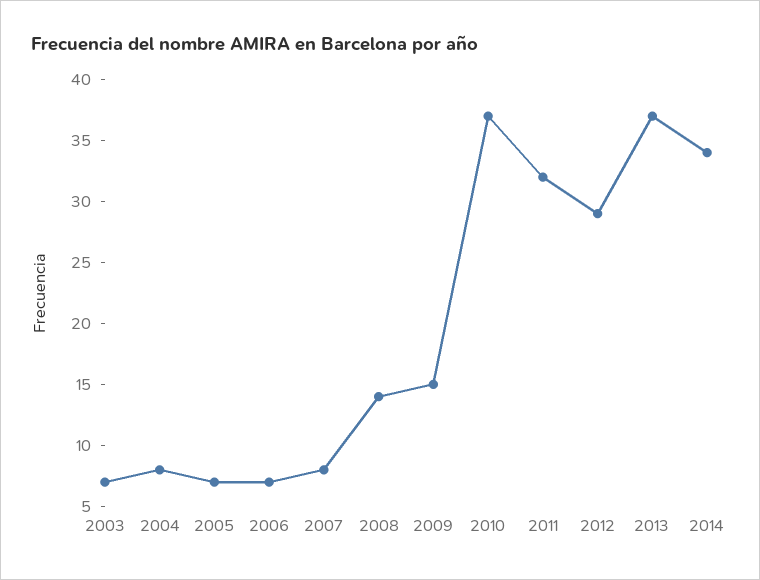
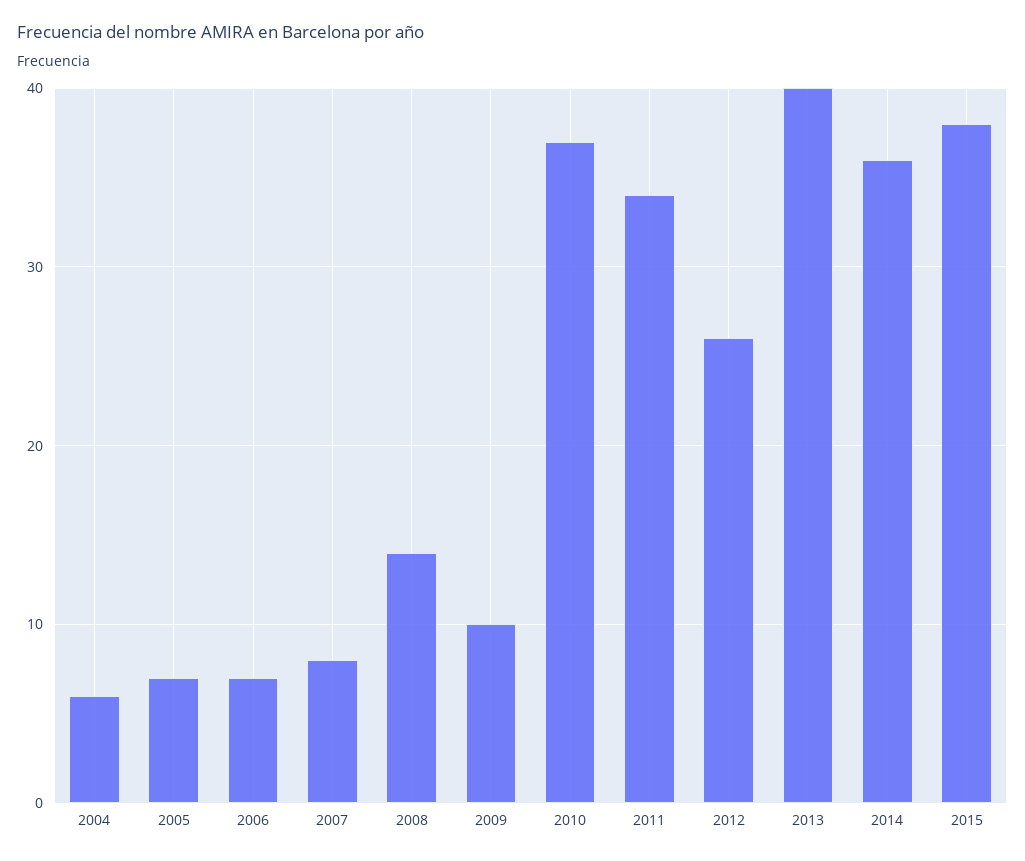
2003: 7 -> none
2004: 8 -> 6
2009: 15 -> 10
2011: 32 -> 34
2012: 29 -> 26
2013: 37 -> 40
2014: 34 -> 36
2015: none -> 38

